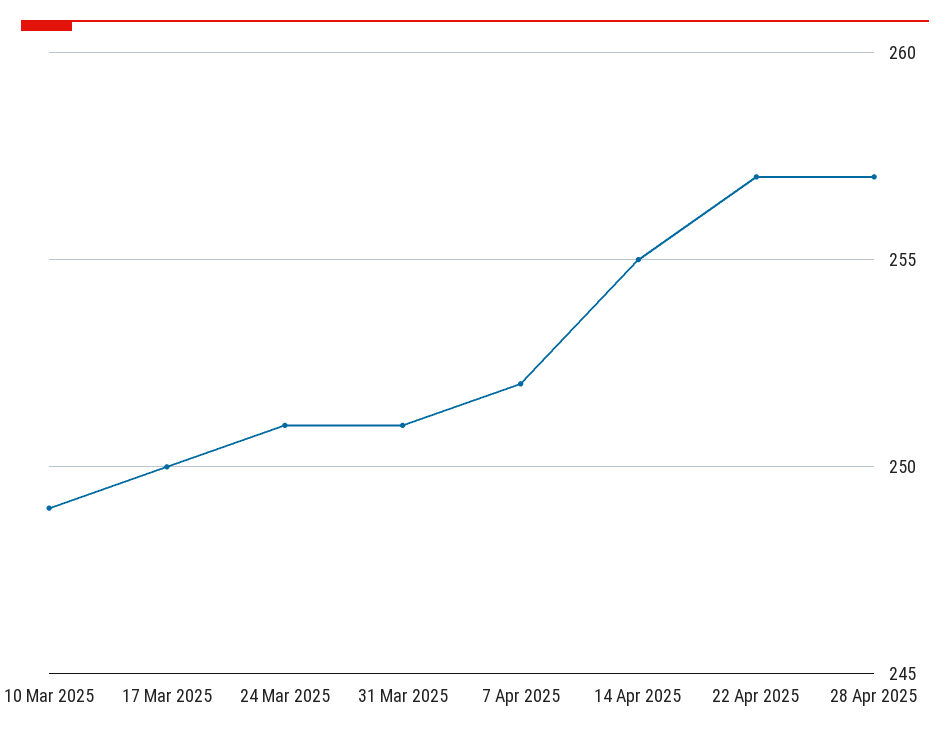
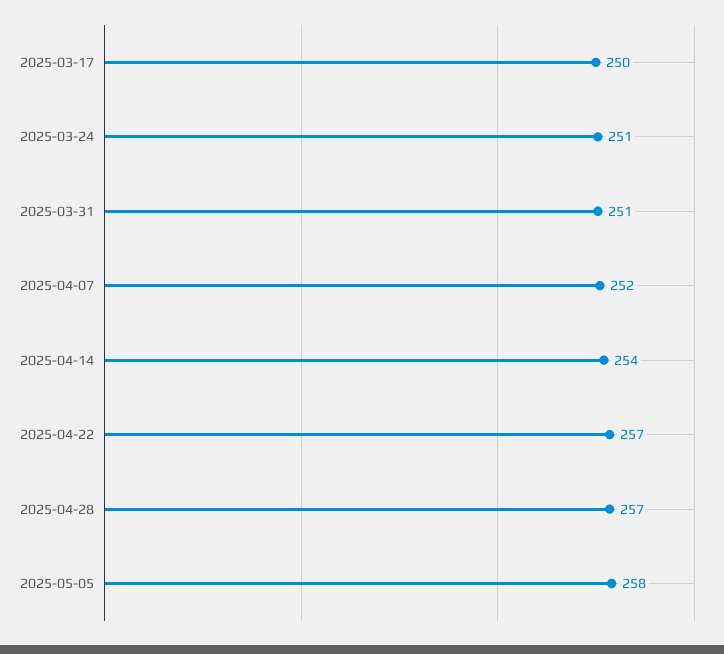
10 Mar 2025: 249 -> none
14 Apr 2025: 255 -> 254
2025-05-05: none -> 258

